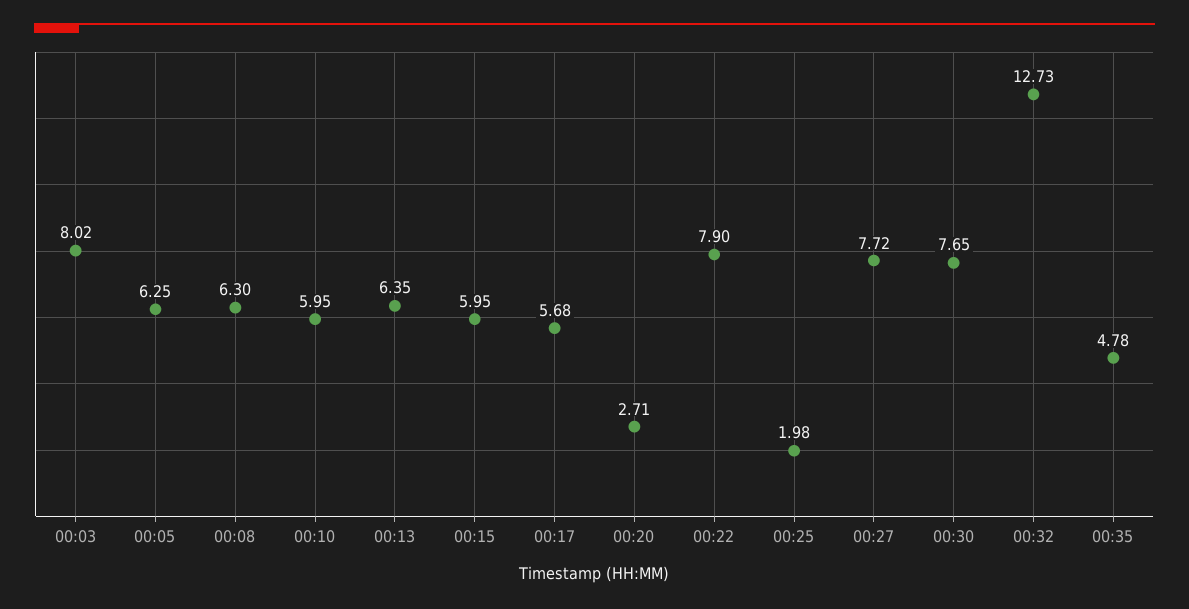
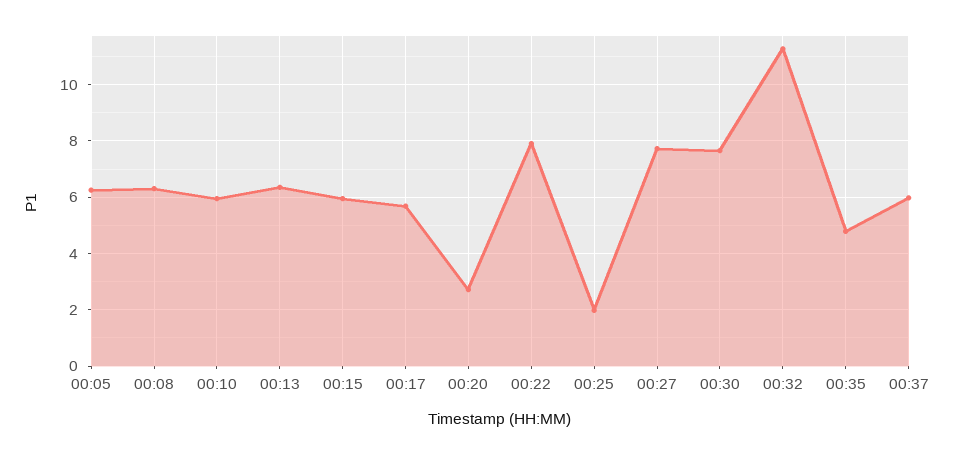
00:03: 8.02 -> none
00:32: 12.73 -> 11.25
00:37: none -> 6

